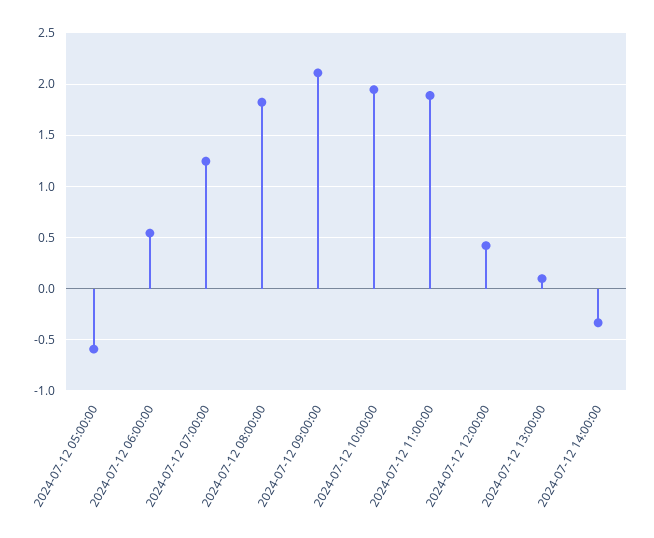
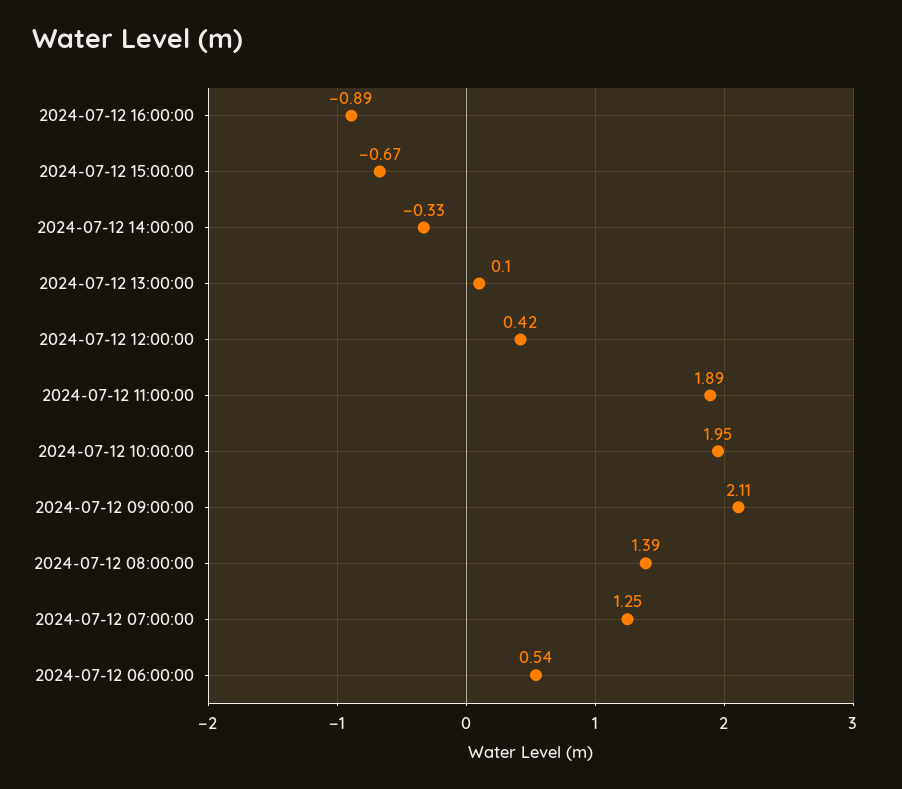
2024-07-12 05:00:00: -0.6 -> none
2024-07-12 08:00:00: 1.8 -> 1.39
2024-07-12 16:00:00: none -> -0.89
2024-07-12 15:00:00: none -> -0.67

